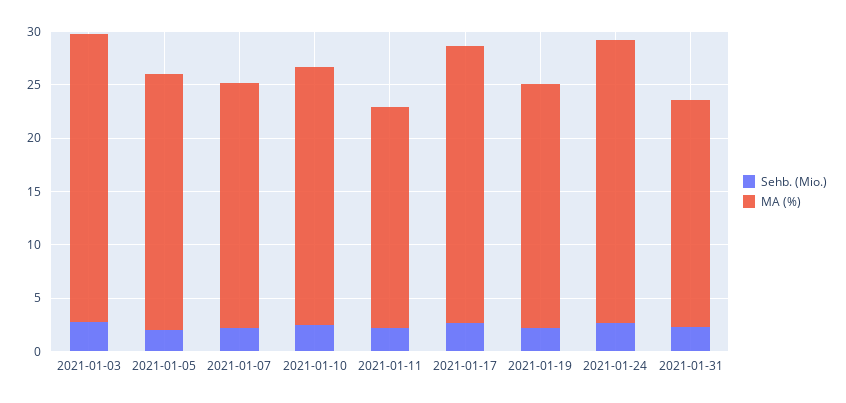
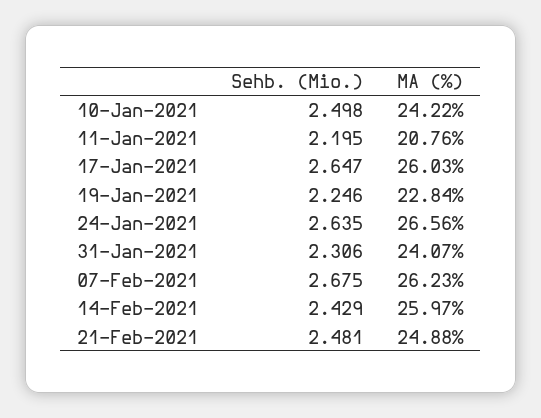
Sehb. (Mio.), 2021-01-03: 3 -> none
MA (%), 2021-01-03: 27 -> none
Sehb. (Mio.), 2021-01-05: 2 -> none
MA (%), 2021-01-05: 24 -> none
Sehb. (Mio.), 2021-01-07: 2 -> none
MA (%), 2021-01-07: 23 -> none
MA (%), 2021-01-31: 21 -> 24.07
Sehb. (Mio.), 07-Feb-2021: none -> 2.675
MA (%), 07-Feb-2021: none -> 26.23
Sehb. (Mio.), 14-Feb-2021: none -> 2.429
MA (%), 14-Feb-2021: none -> 25.97
Sehb. (Mio.), 21-Feb-2021: none -> 2.481
MA (%), 21-Feb-2021: none -> 24.88

